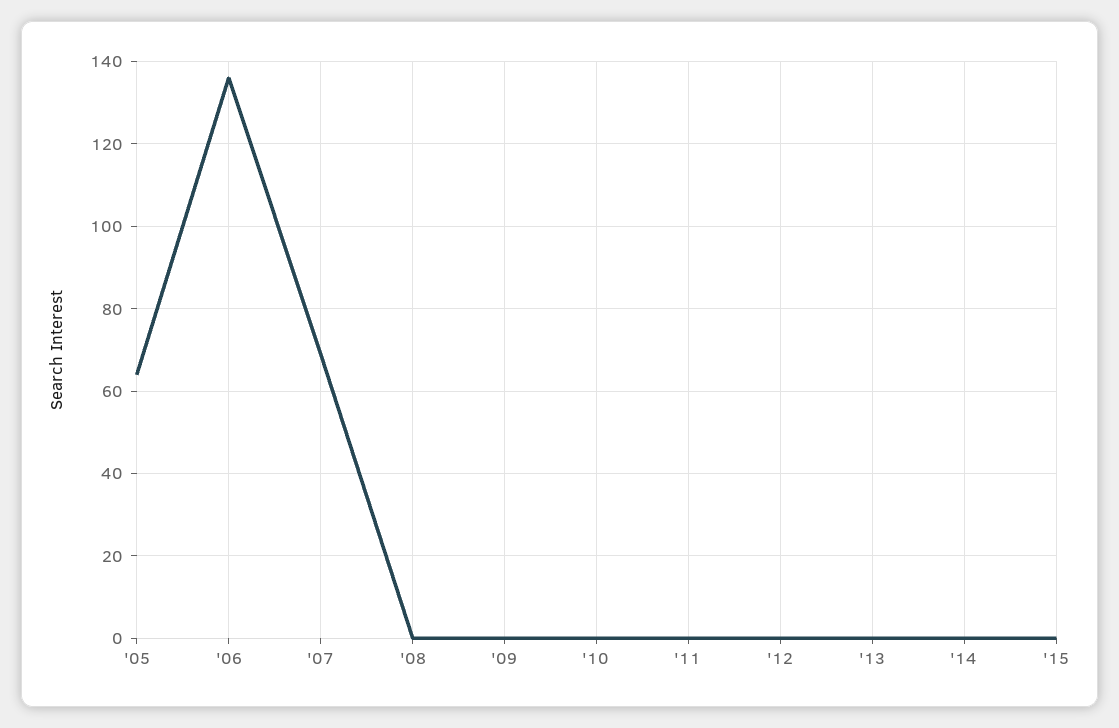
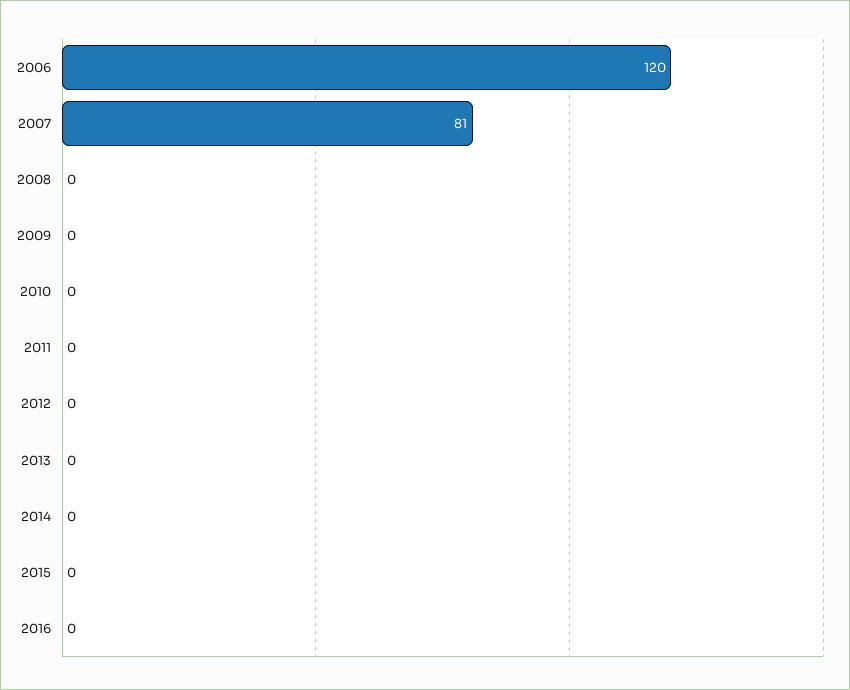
'05: 65 -> none
'06: 135 -> 120
'07: 70 -> 81
2016: none -> 0

